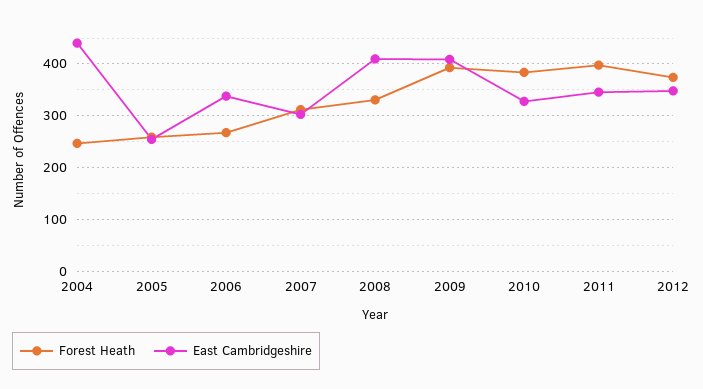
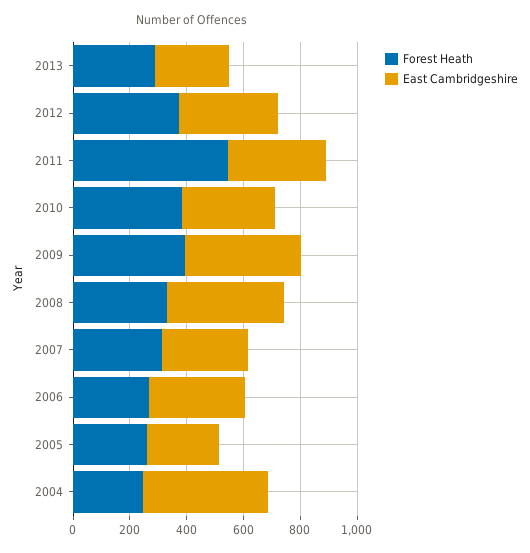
Forest Heath, 2011: 400 -> 550
Forest Heath, 2013: none -> 300
East Cambridgeshire, 2013: none -> 250

